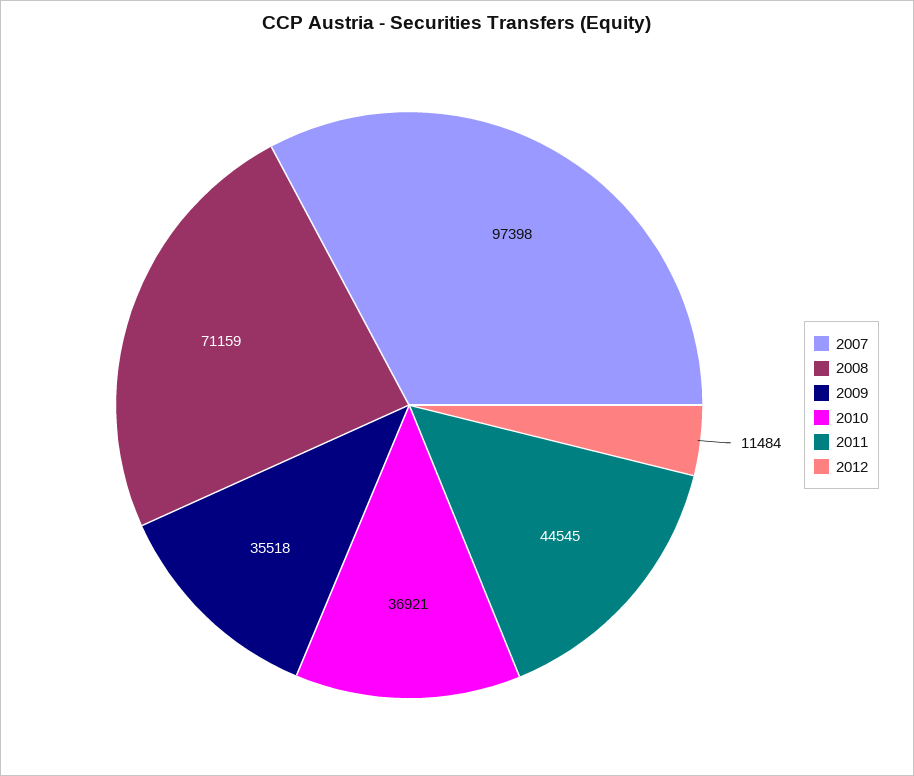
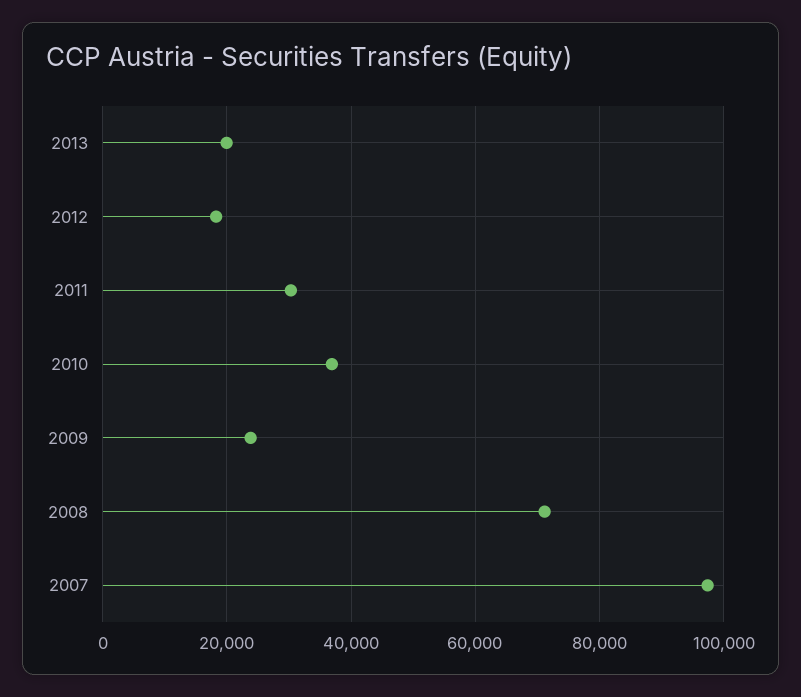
2009: 35518 -> 24000
2011: 44545 -> 30000
2012: 11484 -> 18000
2013: none -> 20000

